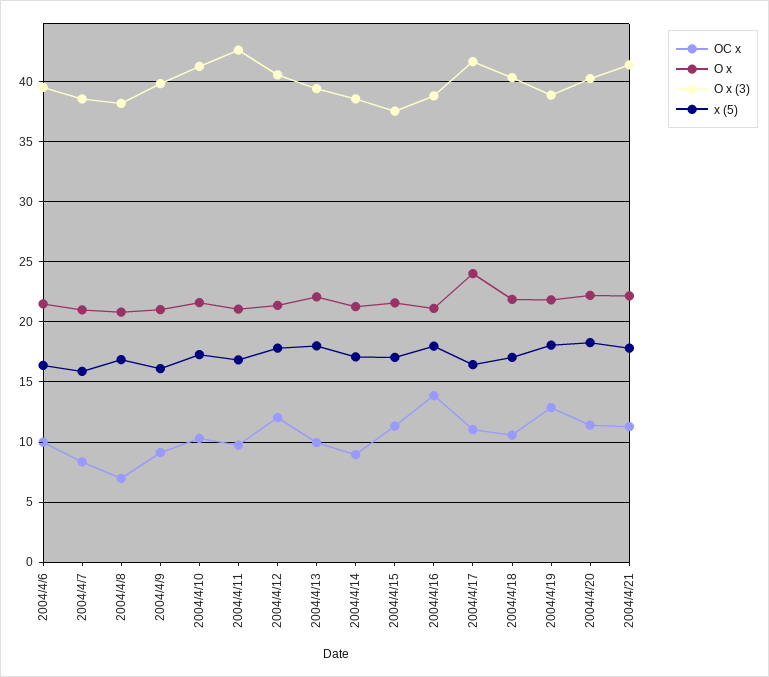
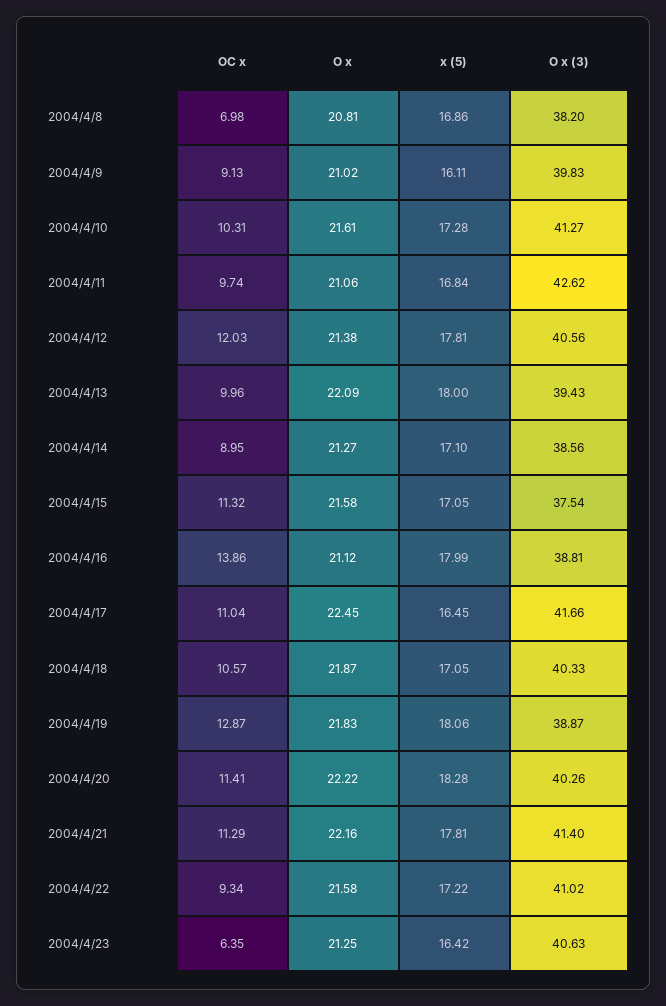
OC x, 2004/4/6: 10 -> none
O x, 2004/4/6: 21.5 -> none
O x (3), 2004/4/6: 39.5 -> none
x (5), 2004/4/6: 16.5 -> none
OC x, 2004/4/7: 8.5 -> none
O x, 2004/4/7: 21 -> none
O x (3), 2004/4/7: 38.5 -> none
x (5), 2004/4/7: 16 -> none
O x, 2004/4/17: 24 -> 22.45
OC x, 2004/4/22: none -> 9.34
O x, 2004/4/22: none -> 21.58
x (5), 2004/4/22: none -> 17.22
O x (3), 2004/4/22: none -> 41.02
OC x, 2004/4/23: none -> 6.35
O x, 2004/4/23: none -> 21.25
x (5), 2004/4/23: none -> 16.42
O x (3), 2004/4/23: none -> 40.63

